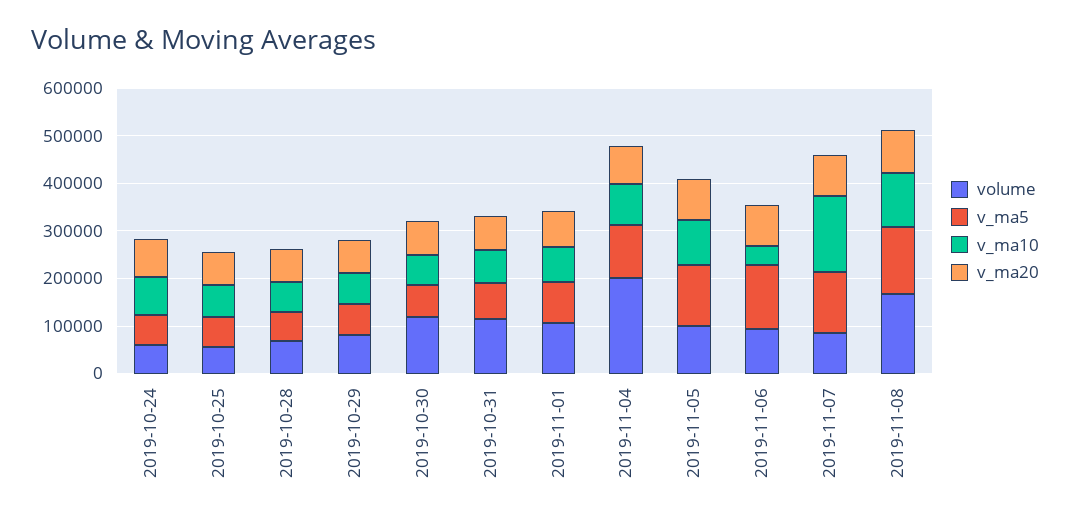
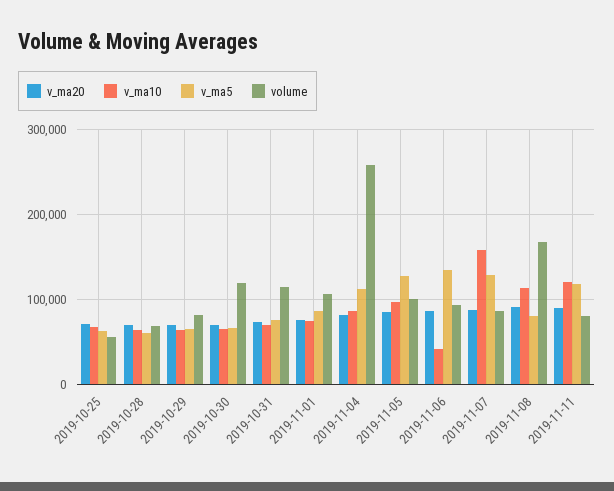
volume, 2019-10-24: 60000 -> none
v_ma5, 2019-10-24: 60000 -> none
v_ma10, 2019-10-24: 80000 -> none
v_ma20, 2019-10-24: 80000 -> none
volume, 2019-11-04: 200000 -> 260000
v_ma5, 2019-11-08: 140000 -> 80000
v_ma20, 2019-11-11: none -> 90000
v_ma10, 2019-11-11: none -> 120000
v_ma5, 2019-11-11: none -> 120000
volume, 2019-11-11: none -> 80000

